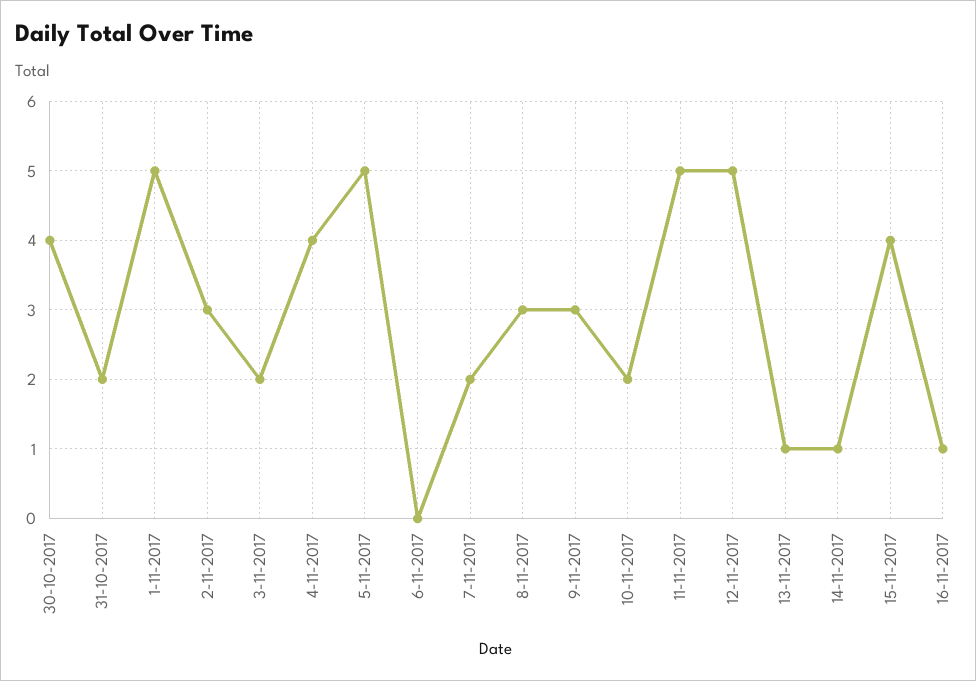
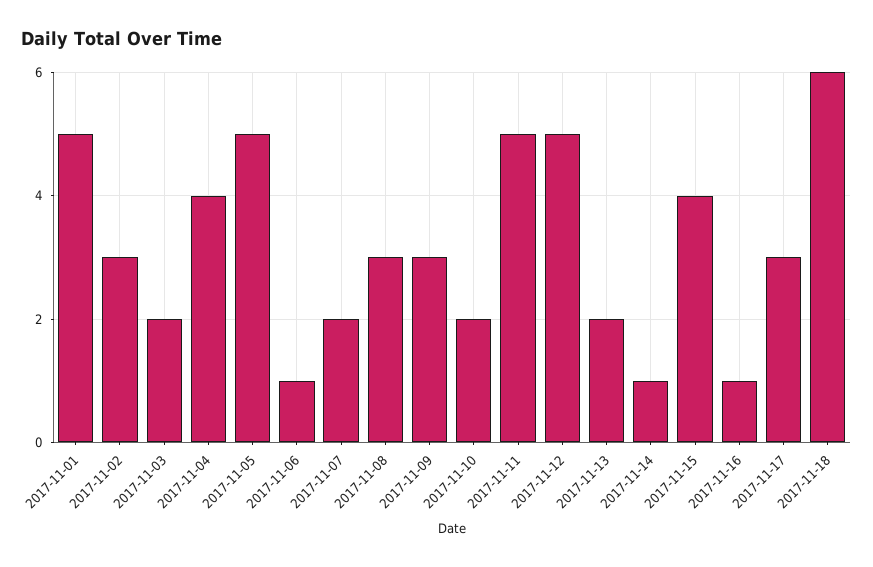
30-10-2017: 4 -> none
31-10-2017: 2 -> none
6-11-2017: 0 -> 1
13-11-2017: 1 -> 2
2017-11-17: none -> 3
2017-11-18: none -> 6

